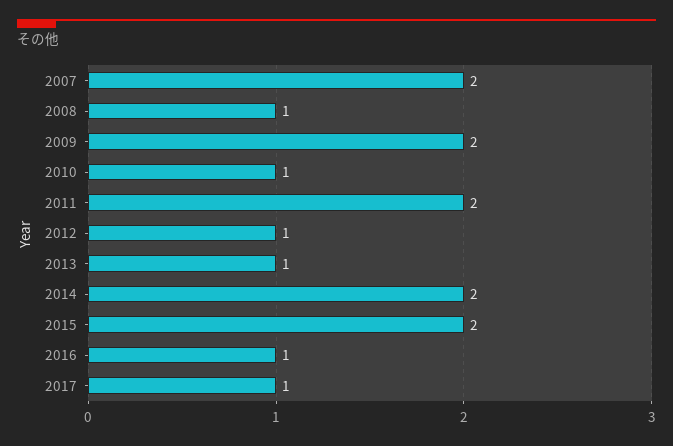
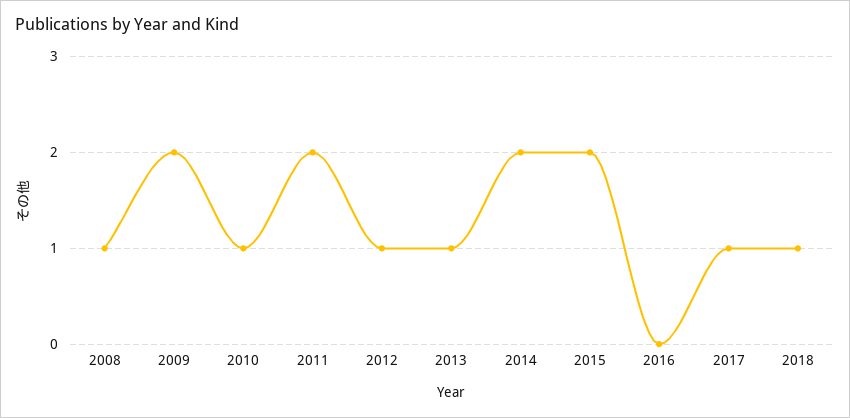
2007: 2 -> none
2016: 1 -> 0
2018: none -> 1

